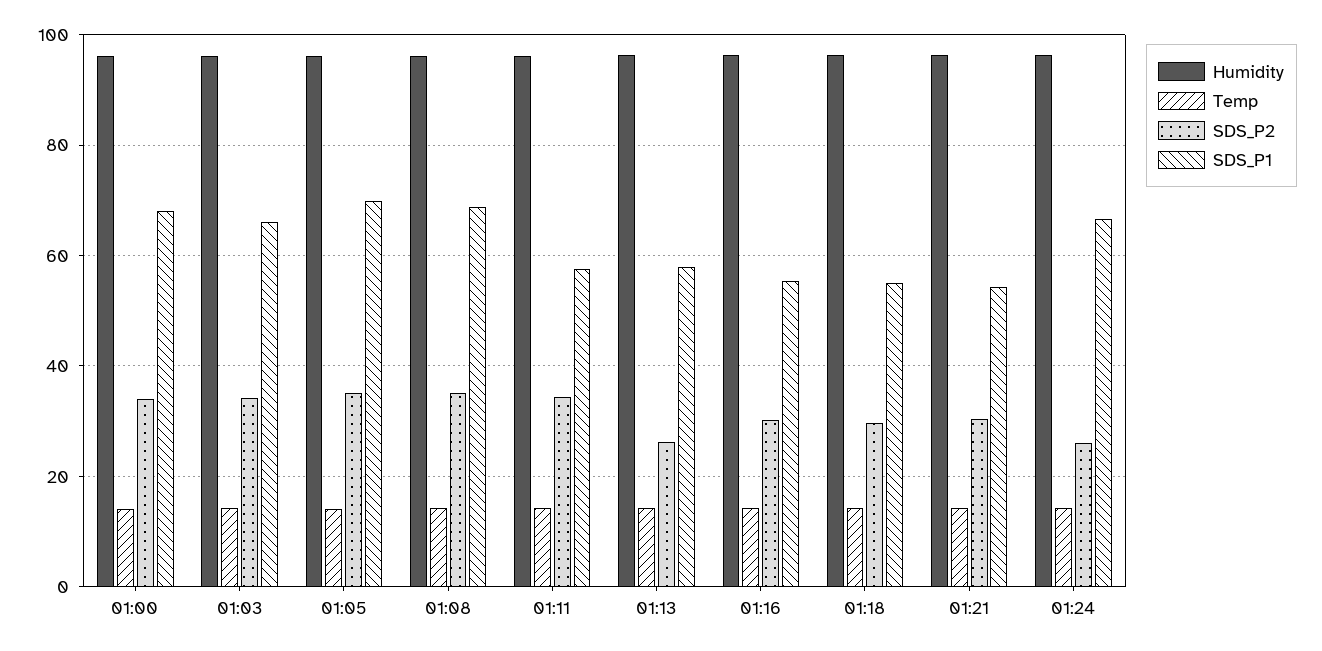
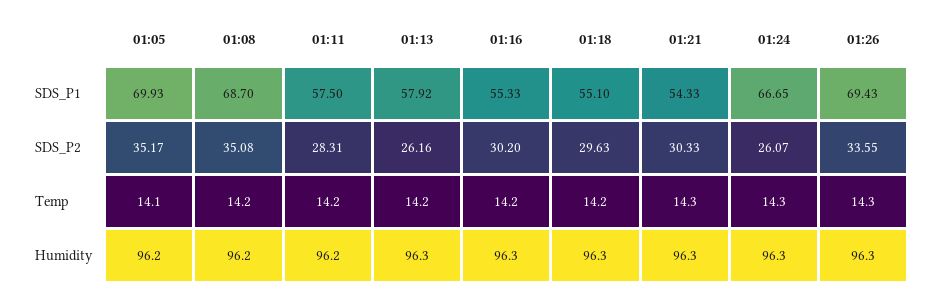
Humidity, 01:00: 96 -> none
Temp, 01:00: 14 -> none
SDS_P2, 01:00: 34 -> none
SDS_P1, 01:00: 68 -> none
Humidity, 01:03: 96 -> none
Temp, 01:03: 14 -> none
SDS_P2, 01:03: 34 -> none
SDS_P1, 01:03: 66 -> none
SDS_P2, 01:11: 34 -> 28.31
SDS_P1, 01:26: none -> 69.43
SDS_P2, 01:26: none -> 33.55
Temp, 01:26: none -> 14.3
Humidity, 01:26: none -> 96.3

